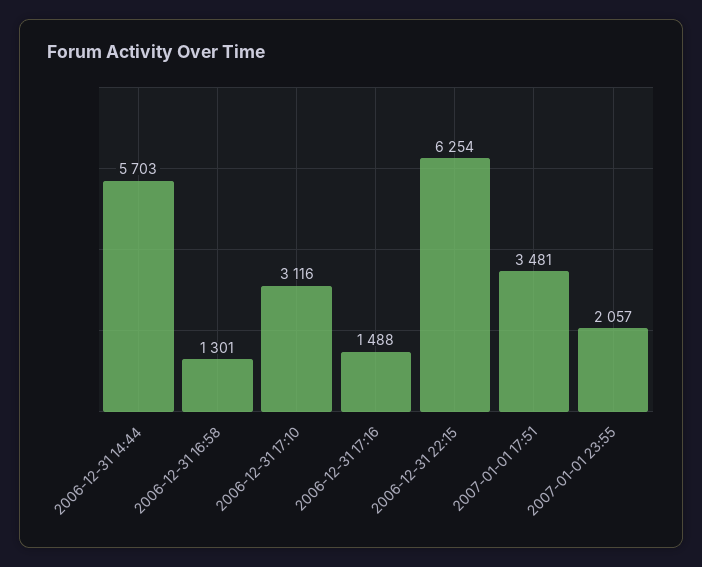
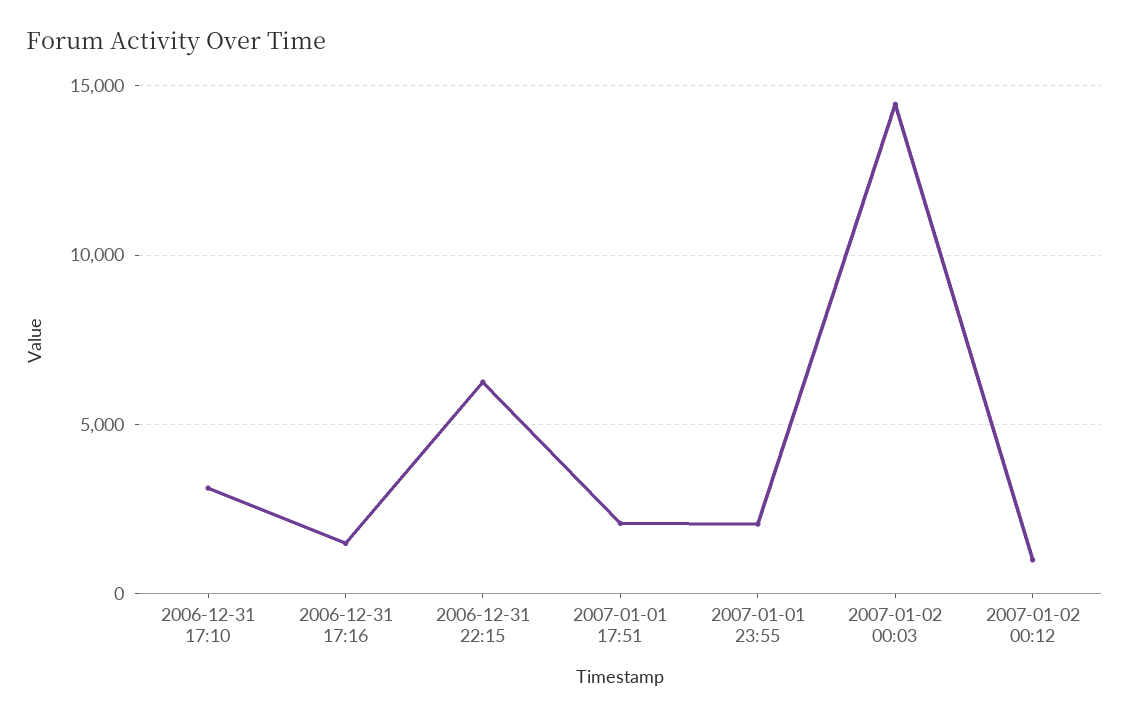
2006-12-31 14:44: 5703 -> none
2006-12-31 16:58: 1301 -> none
2007-01-01 17:51: 3481 -> 2000
2007-01-02 00:03: none -> 14500
2007-01-02 00:12: none -> 1000

